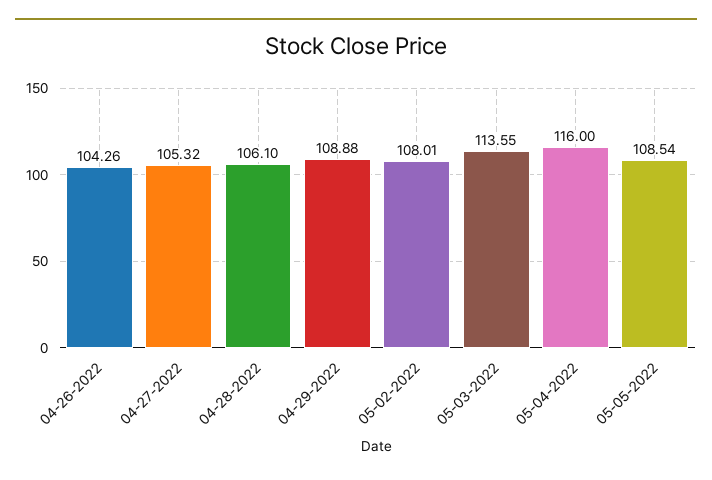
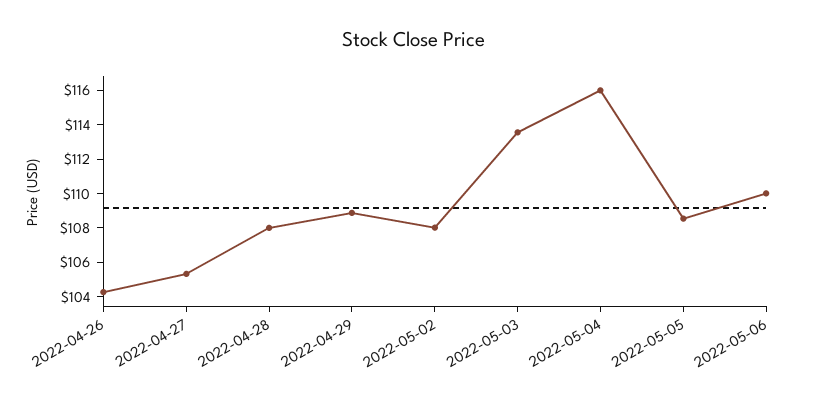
04-28-2022: 106.1 -> 108
2022-05-06: none -> 110

